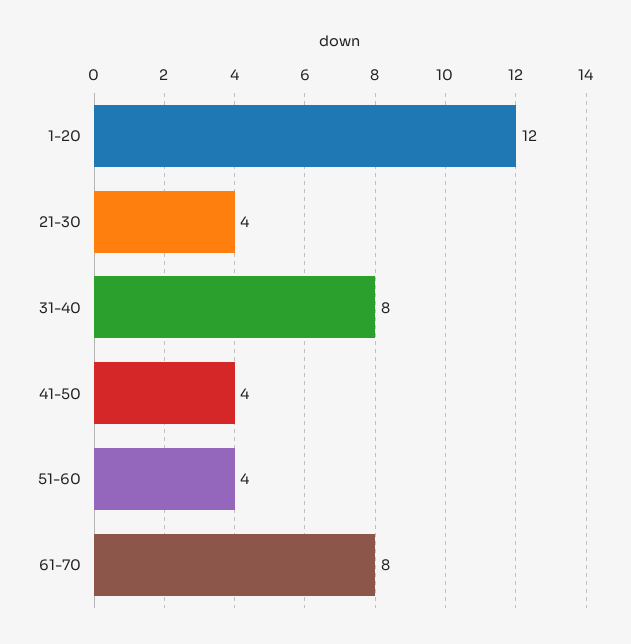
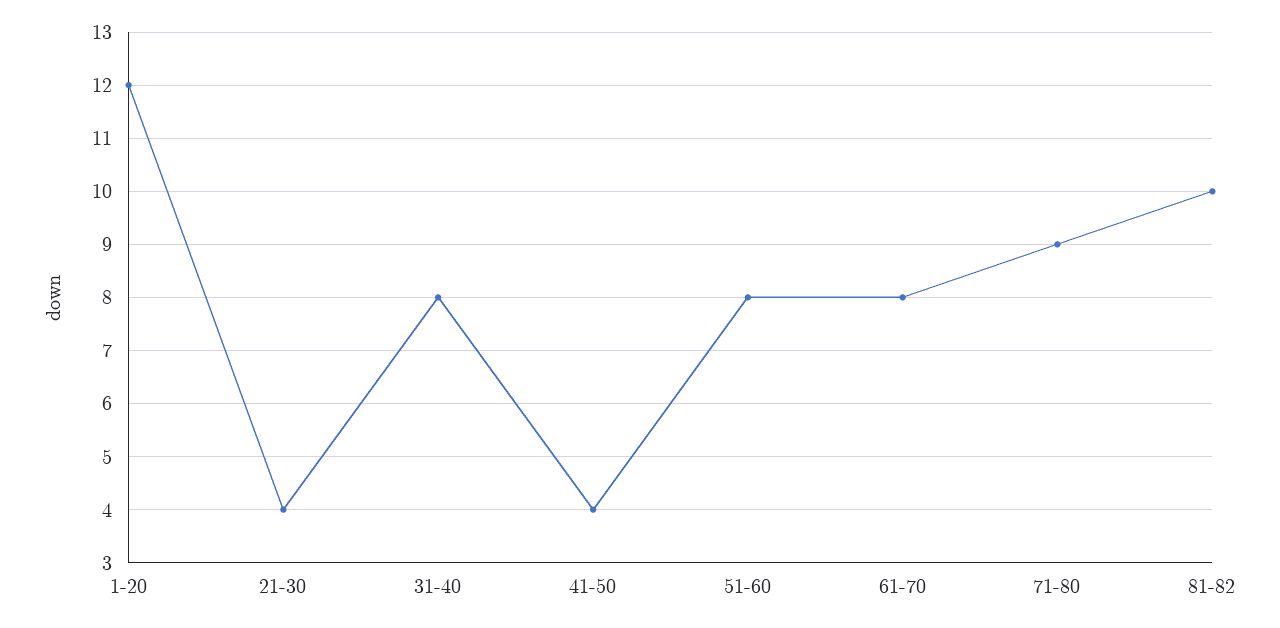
51-60: 4 -> 8
71-80: none -> 9
81-82: none -> 10

